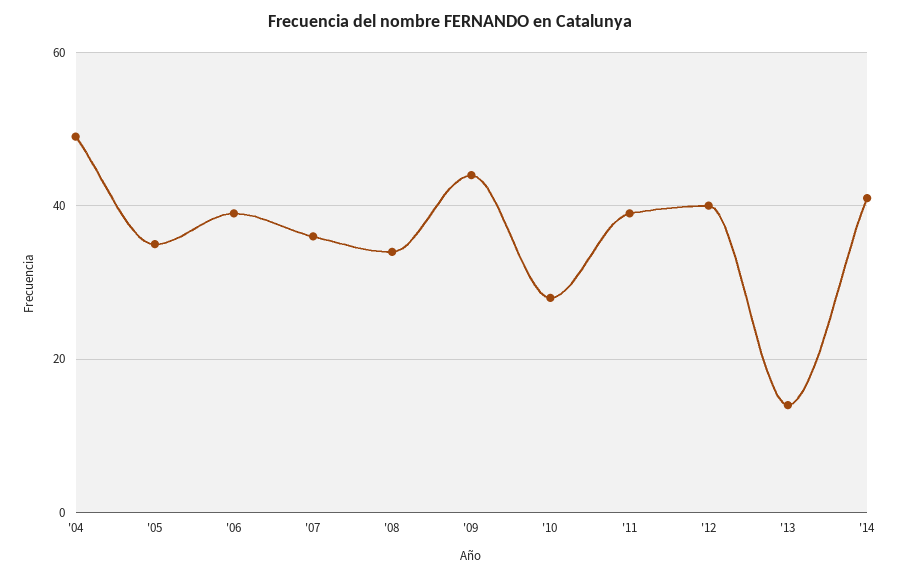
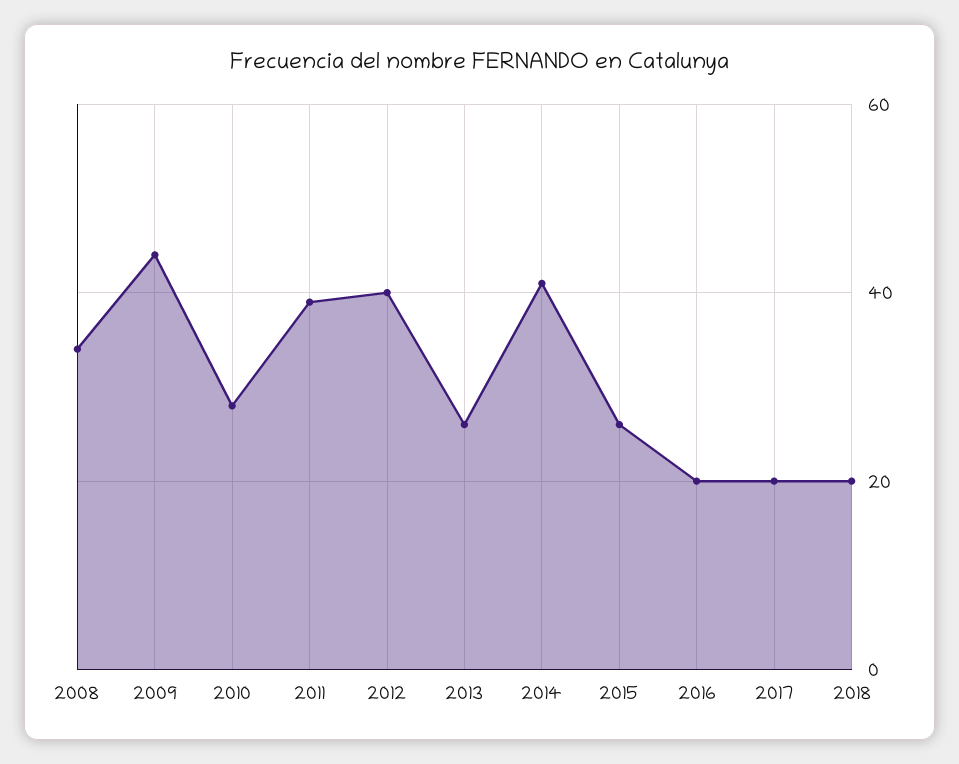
'04: 50 -> none
'05: 35 -> none
'06: 40 -> none
'07: 35 -> none
'13: 15 -> 25
2015: none -> 25
2016: none -> 20
2017: none -> 20
2018: none -> 20

